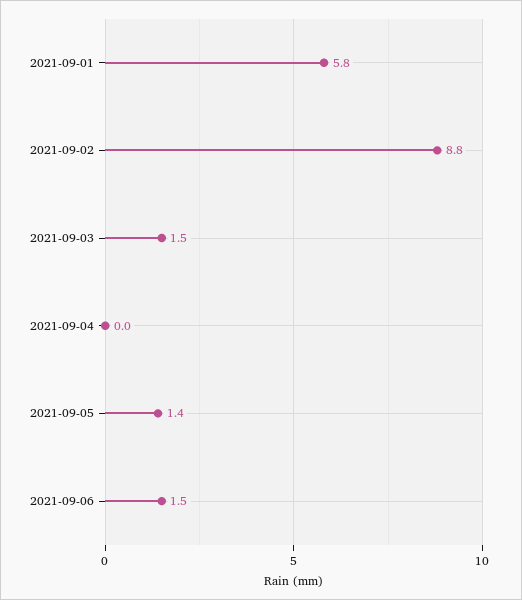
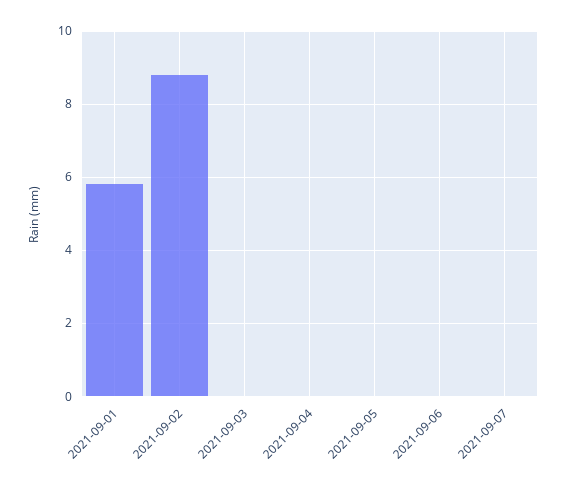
2021-09-03: 1.5 -> 0
2021-09-05: 1.4 -> 0
2021-09-06: 1.5 -> 0
2021-09-07: none -> 0

